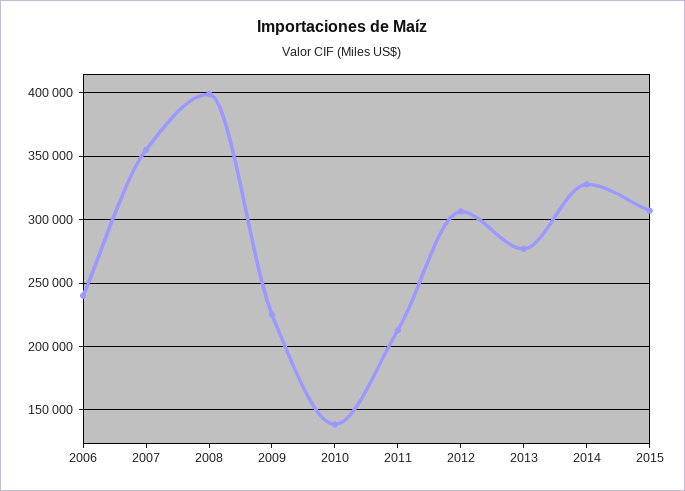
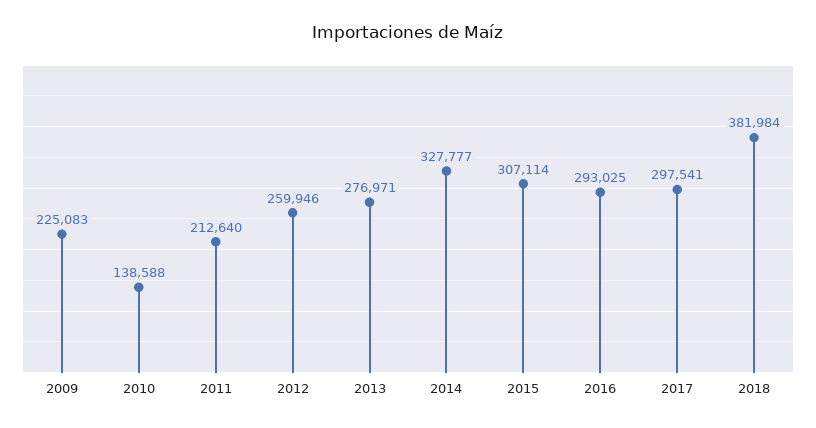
2006: 240000 -> none
2007: 355000 -> none
2008: 400000 -> none
2012: 305000 -> 259946
2016: none -> 293025
2017: none -> 297541
2018: none -> 381984

